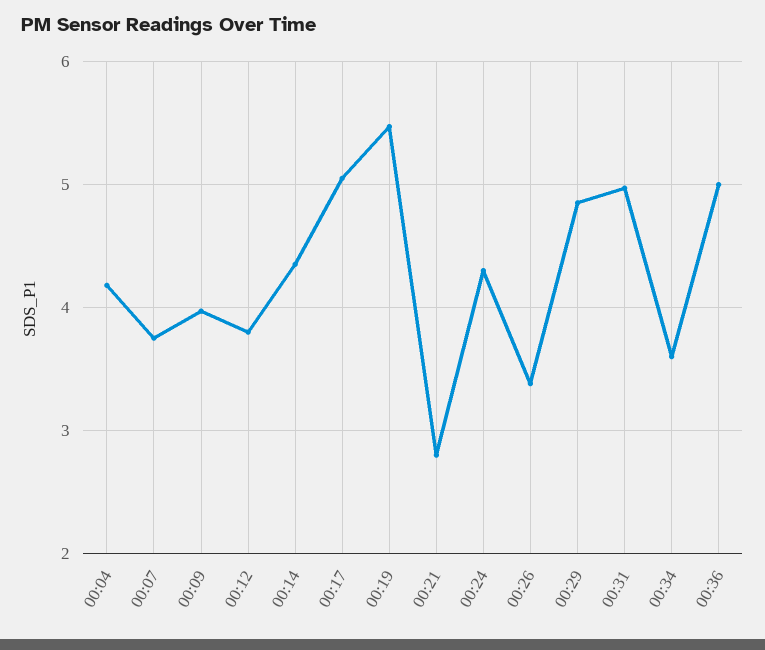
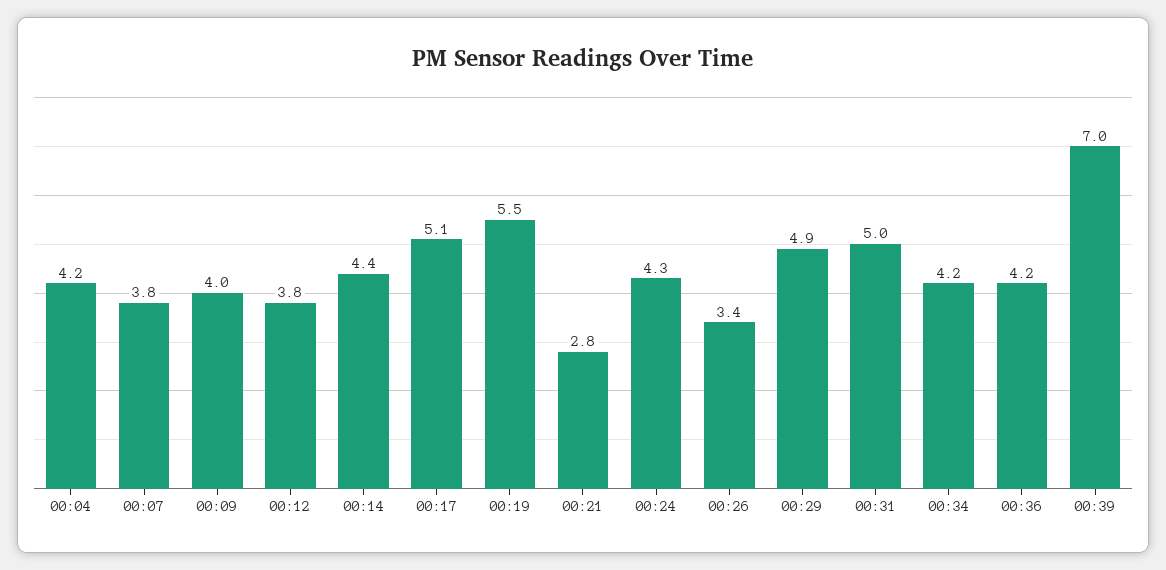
00:34: 3.6 -> 4.2
00:36: 5 -> 4.2
00:39: none -> 7

